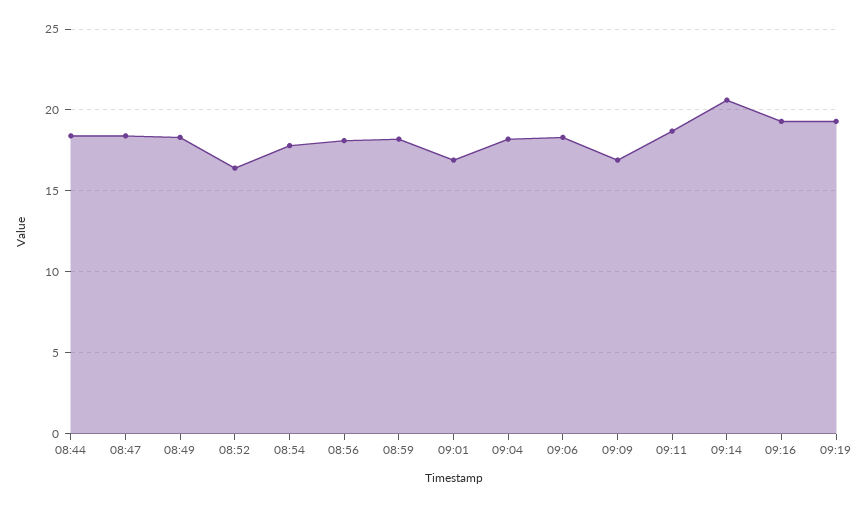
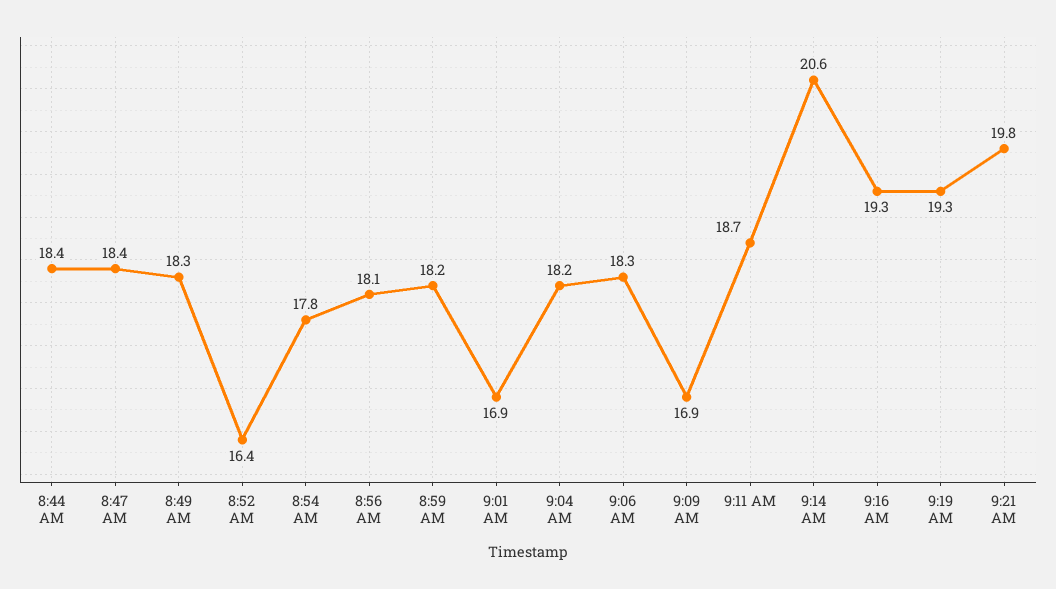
9:21 AM: none -> 19.8

